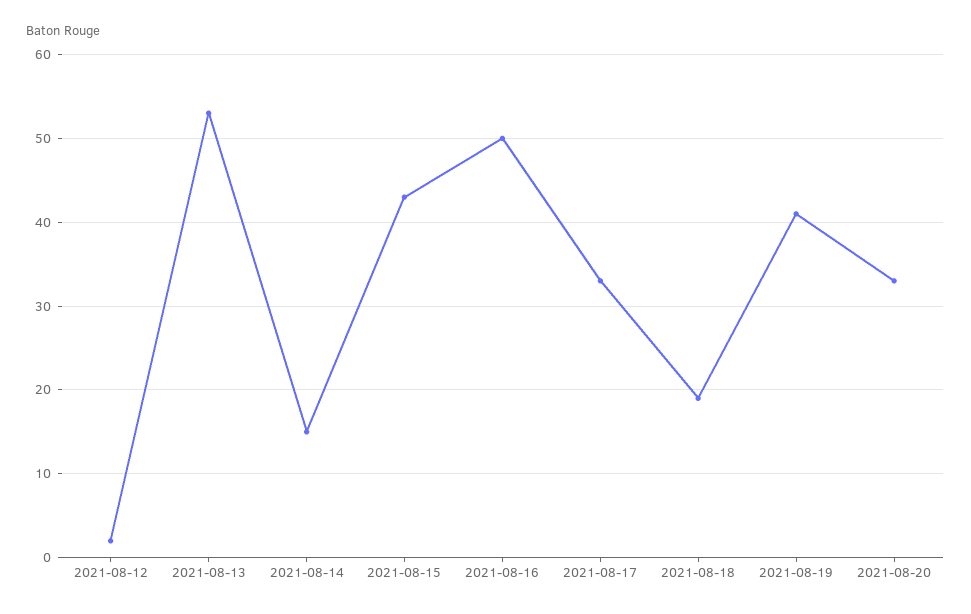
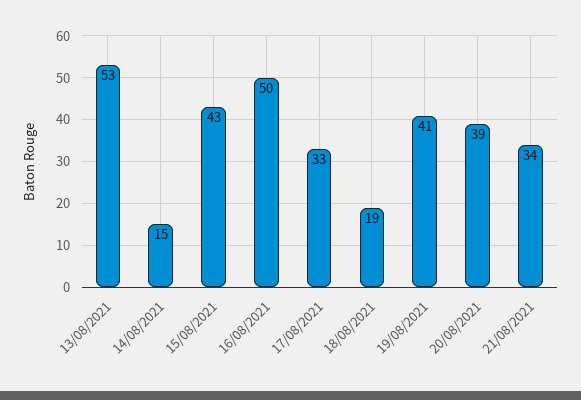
2021-08-12: 2 -> none
2021-08-20: 33 -> 39
21/08/2021: none -> 34

